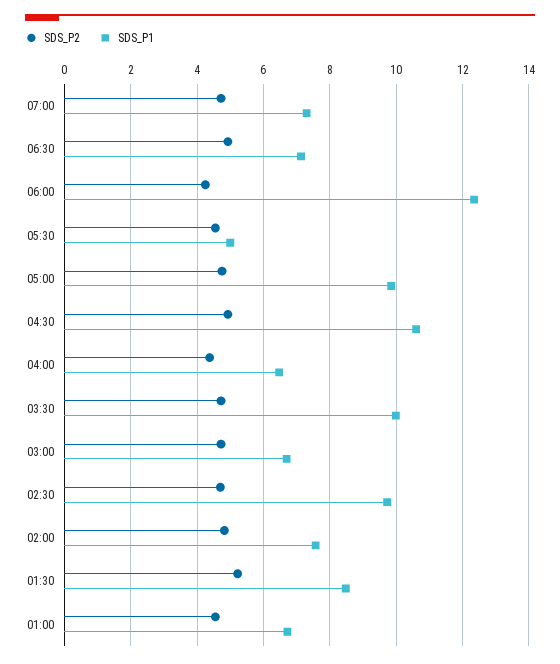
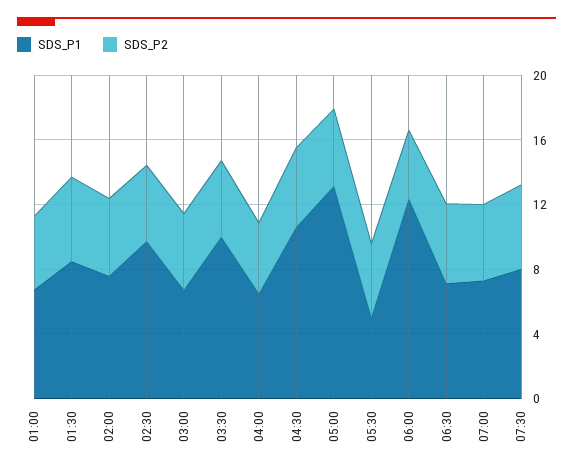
SDS_P1, 05:00: 9.8 -> 13
SDS_P1, 07:30: none -> 8
SDS_P2, 07:30: none -> 5

